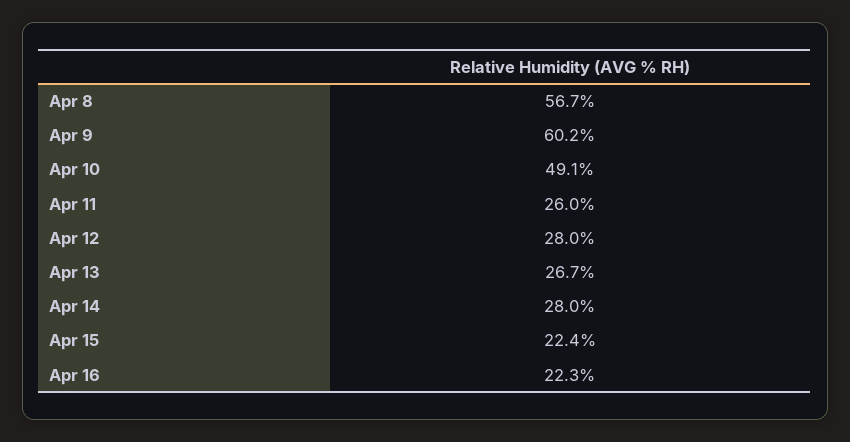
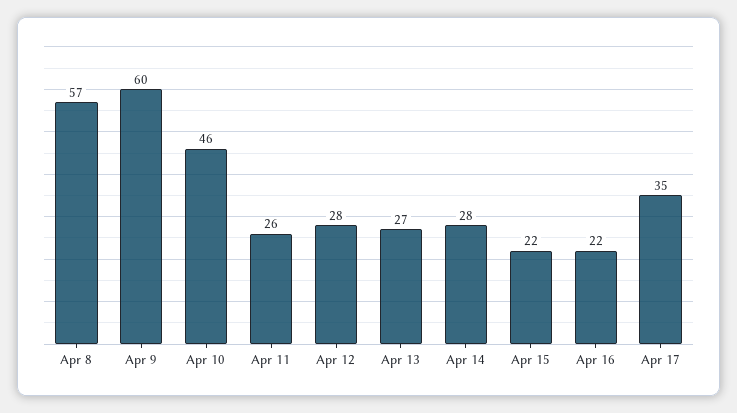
Apr 10: 49.1 -> 46
Apr 17: none -> 35

